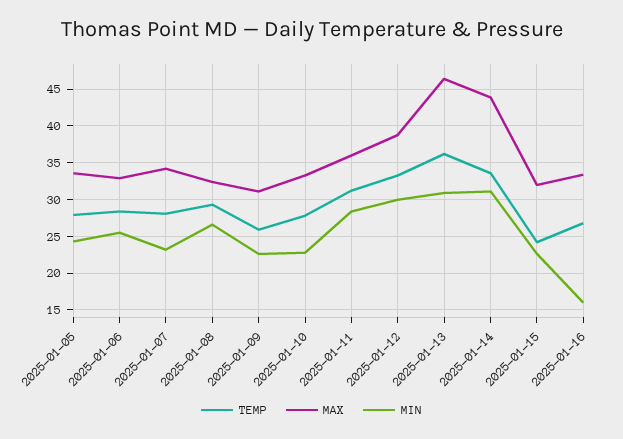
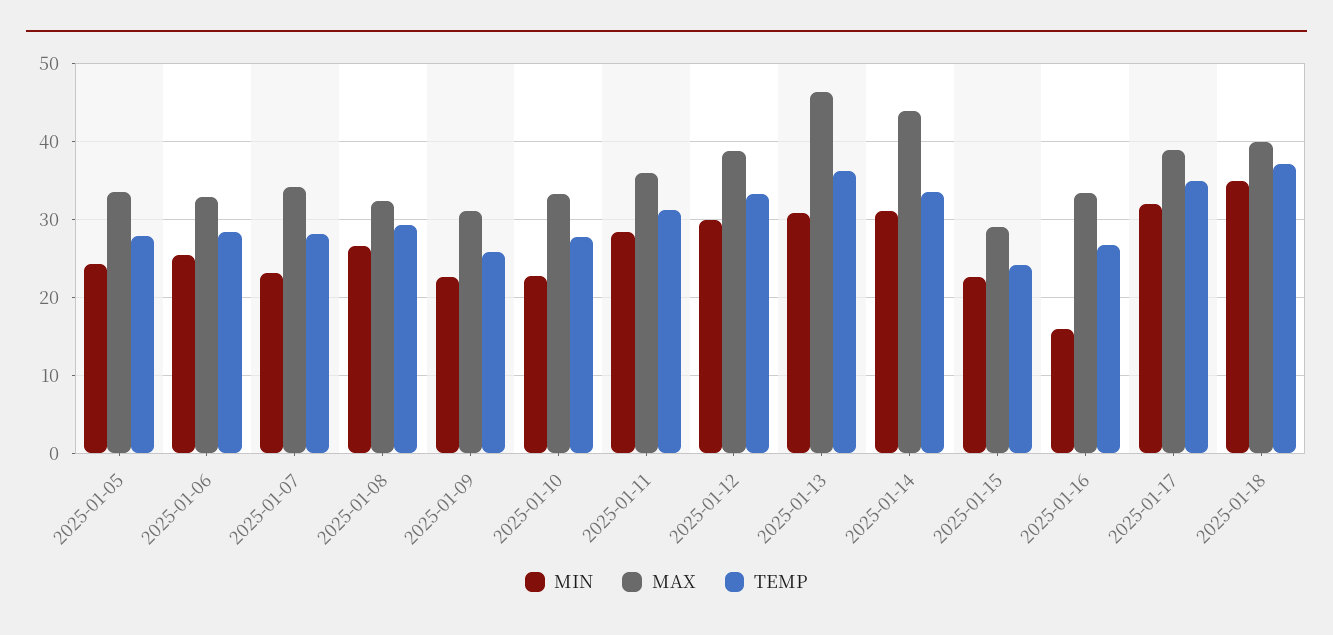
MAX, 2025-01-15: 32 -> 29
MIN, 2025-01-17: none -> 32
MAX, 2025-01-17: none -> 39
TEMP, 2025-01-17: none -> 35
MIN, 2025-01-18: none -> 35
MAX, 2025-01-18: none -> 40
TEMP, 2025-01-18: none -> 37

